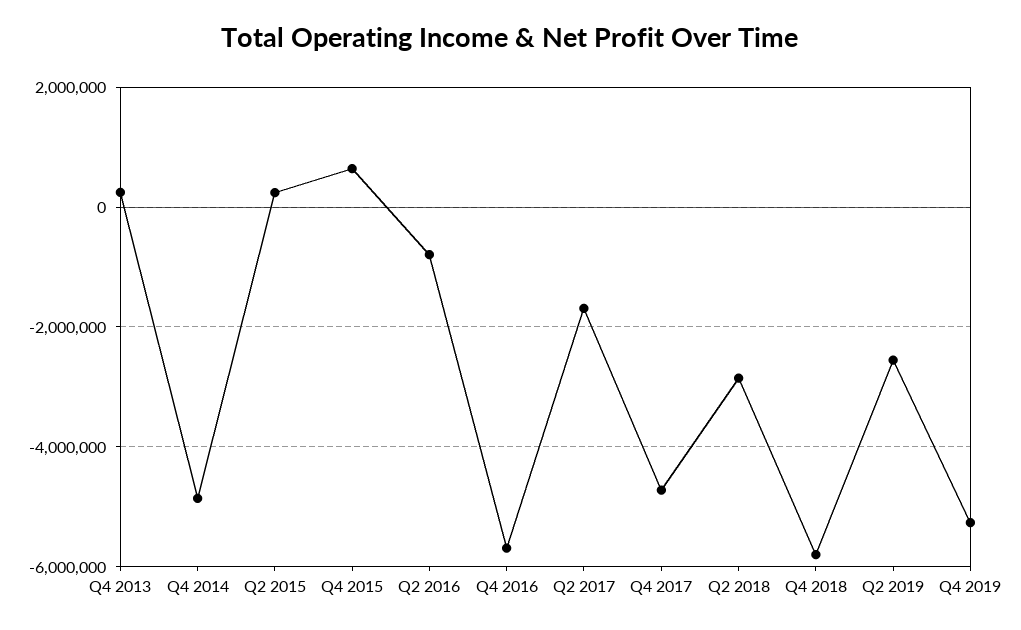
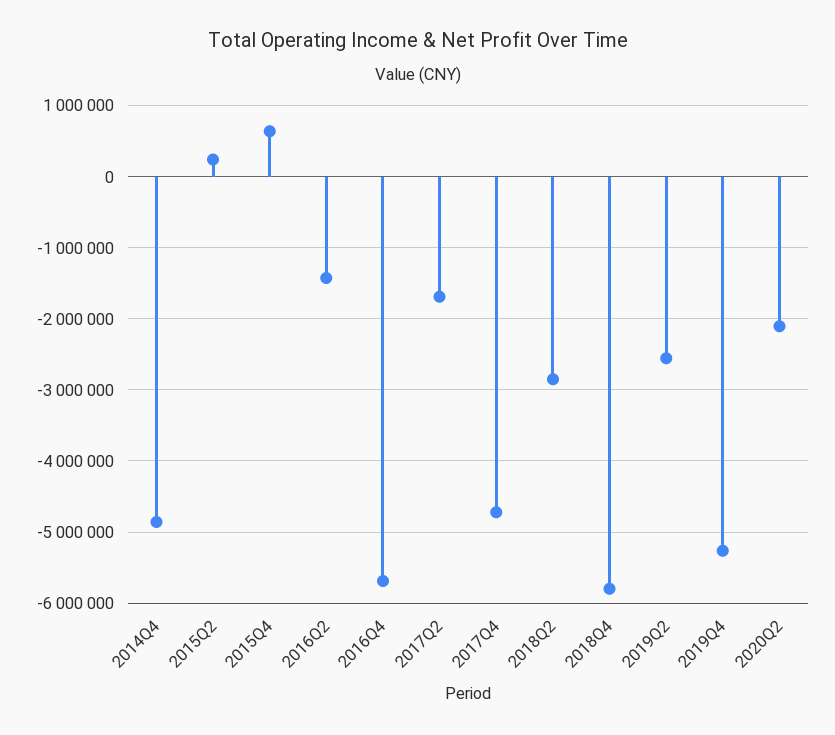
Q4 2013: 200000 -> none
Q2 2016: -800000 -> -1400000
2020Q2: none -> -2100000

